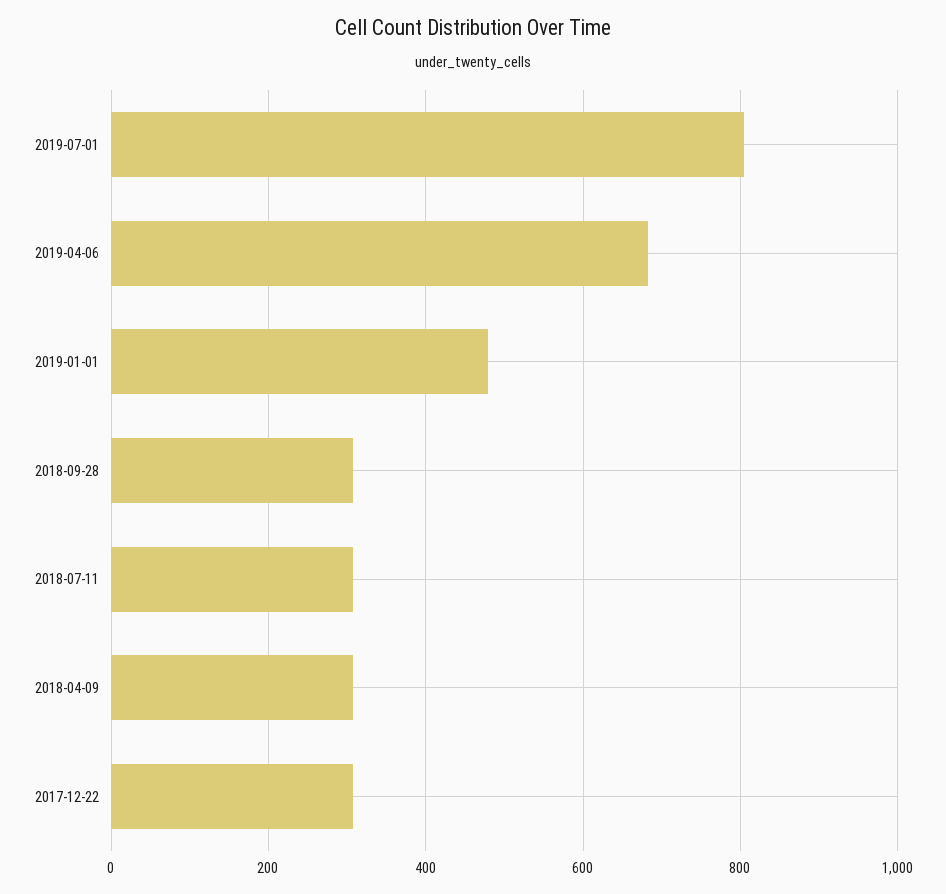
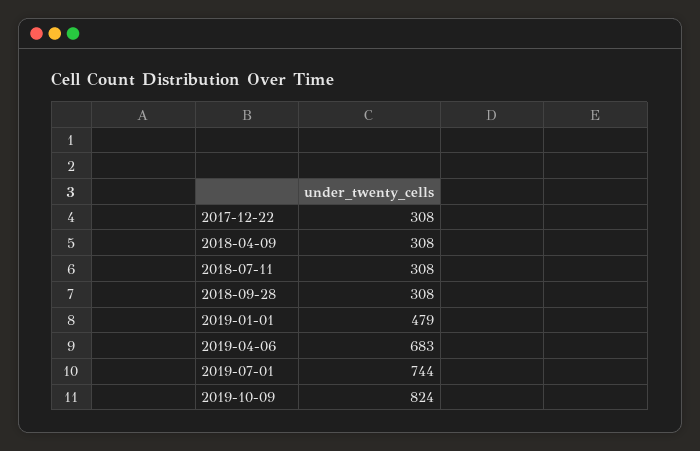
2019-07-01: 800 -> 744
2019-10-09: none -> 824

